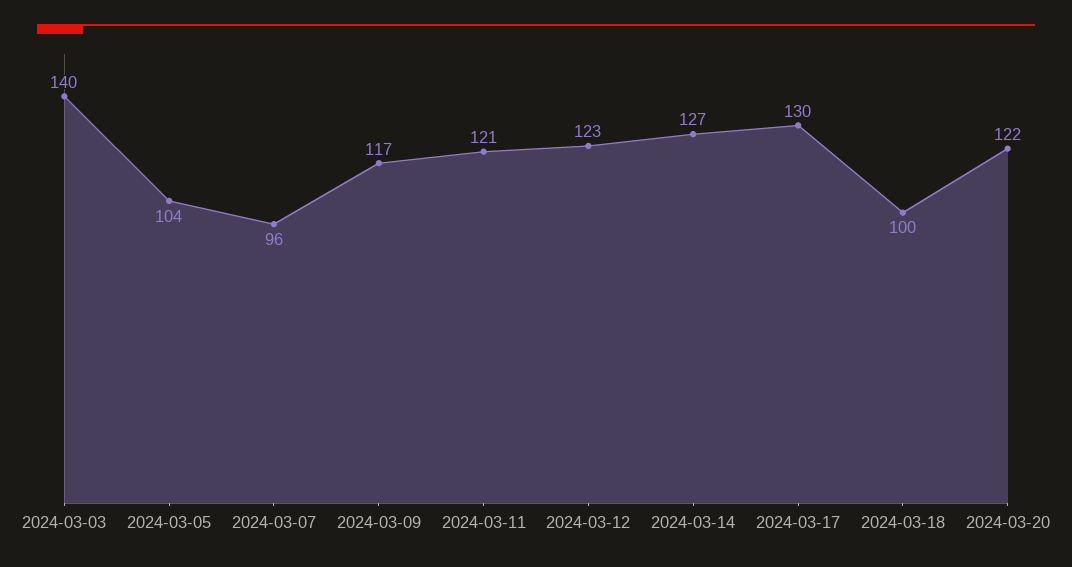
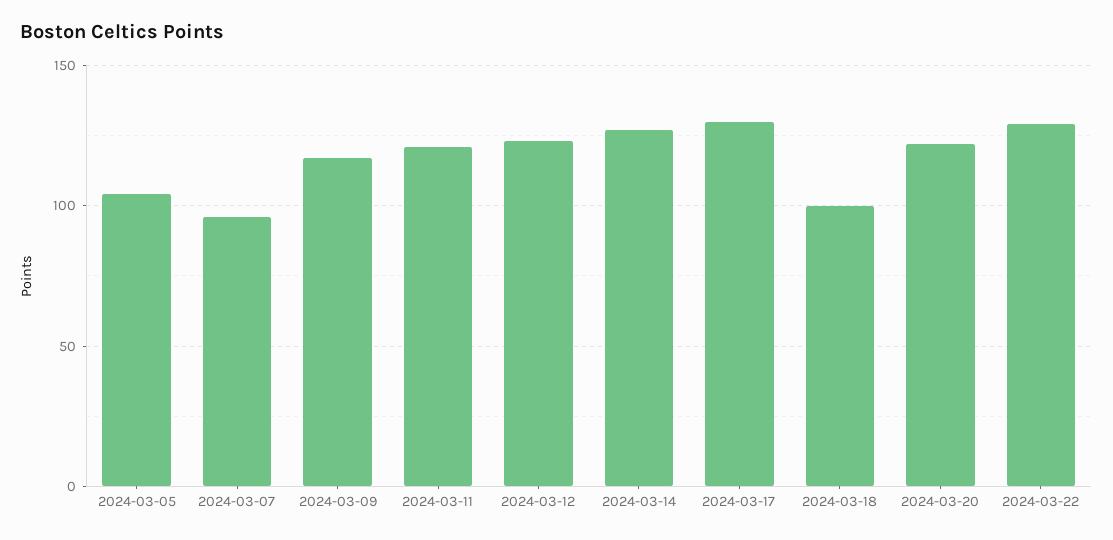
2024-03-03: 140 -> none
2024-03-22: none -> 130

